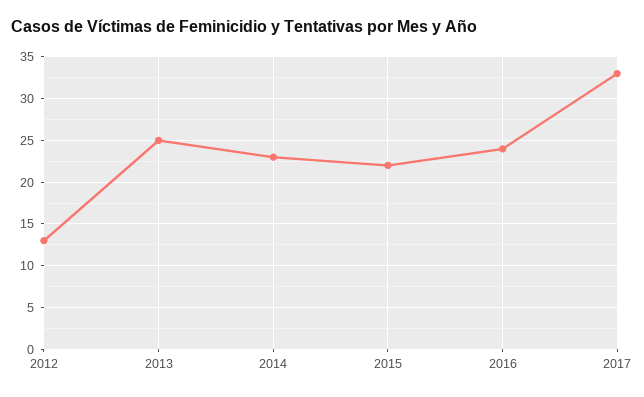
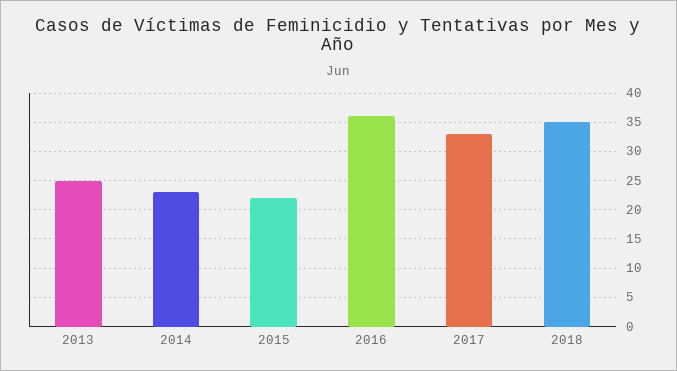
2012: 13 -> none
2016: 24 -> 35
2018: none -> 35

